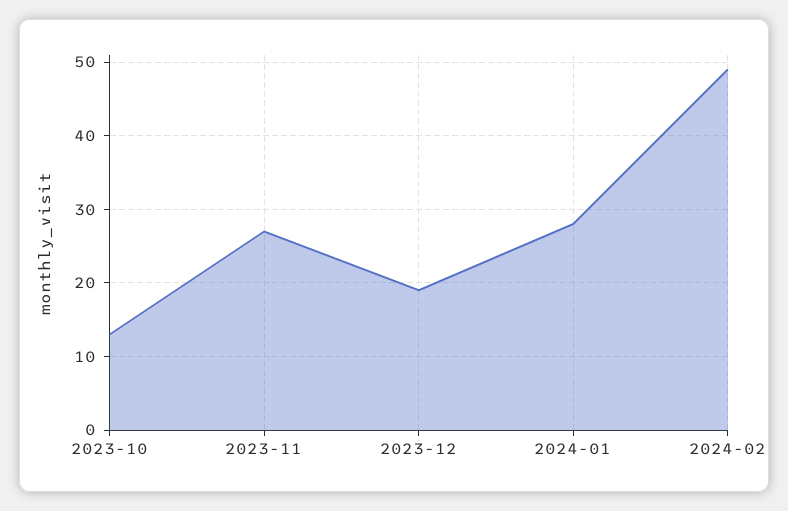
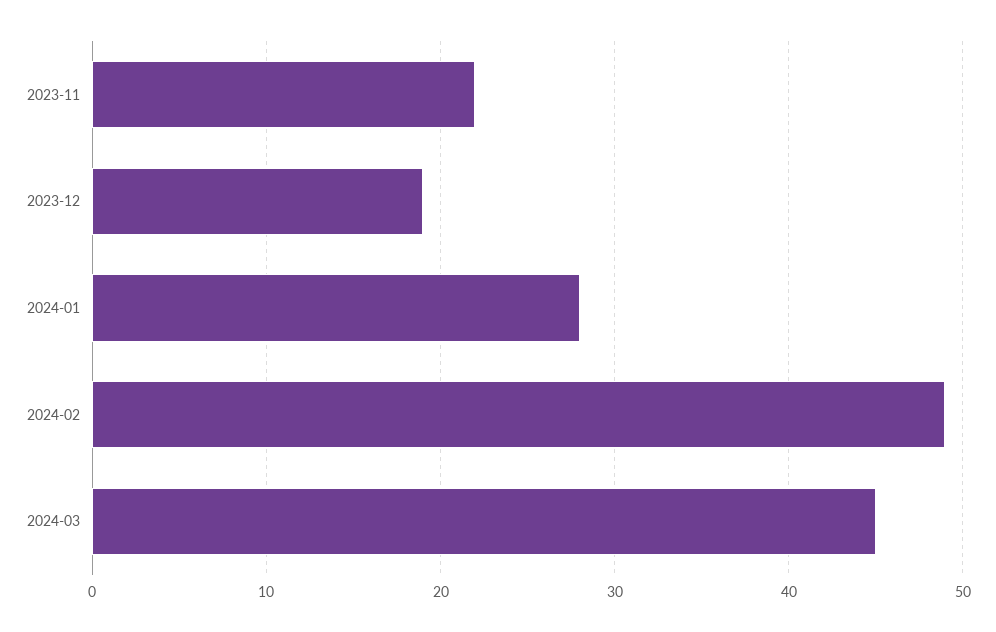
2023-10: 13 -> none
2023-11: 27 -> 22
2024-03: none -> 45

